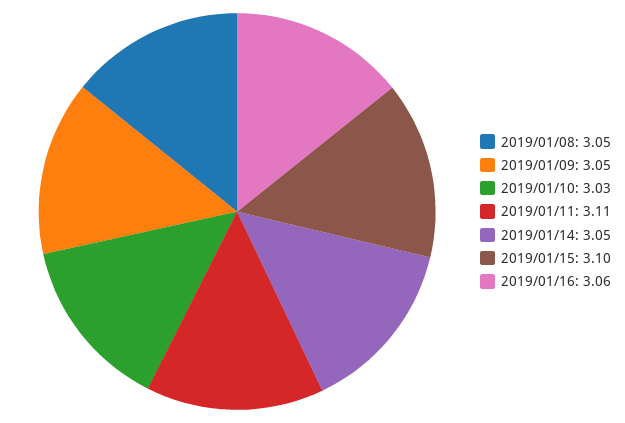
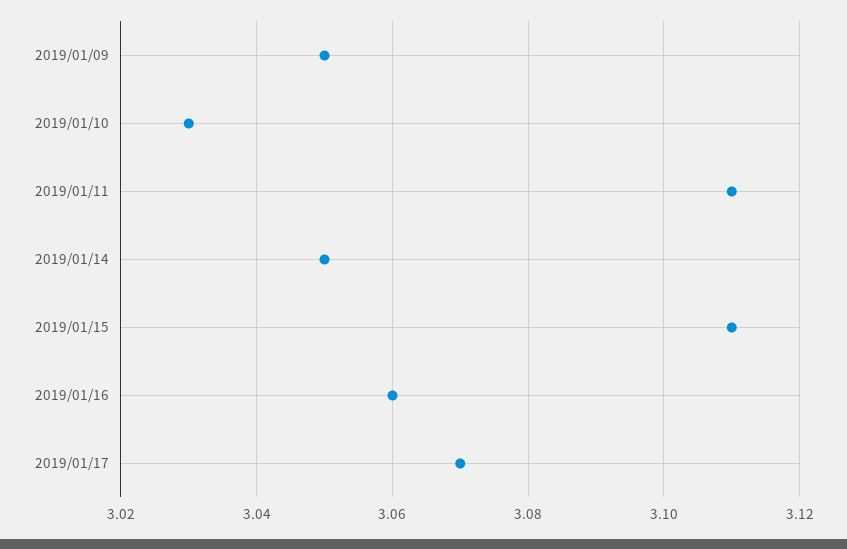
2019/01/08: 3.05 -> none
2019/01/15: 3.1 -> 3.11
2019/01/17: none -> 3.07

